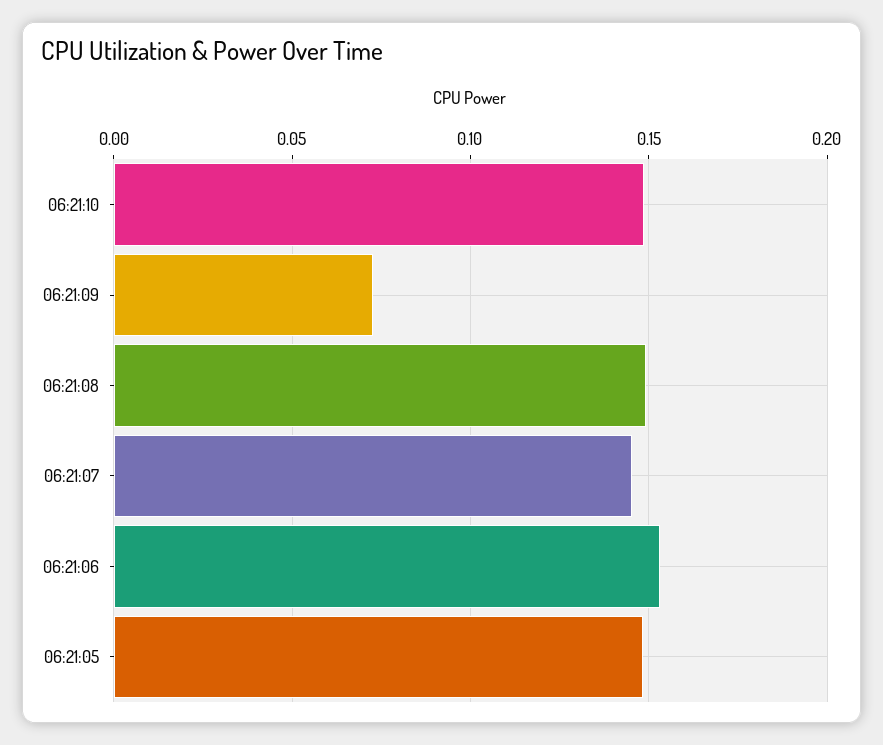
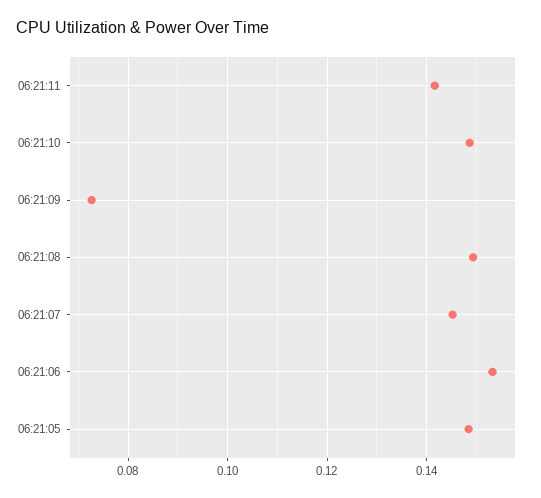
06:21:11: none -> 0.142

